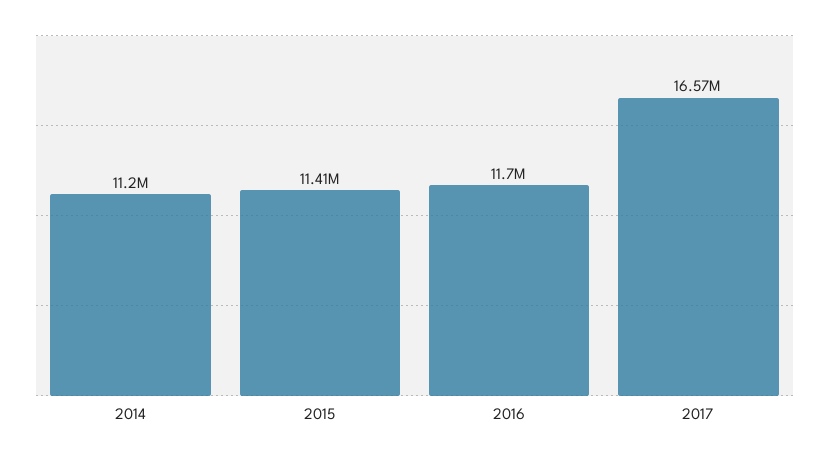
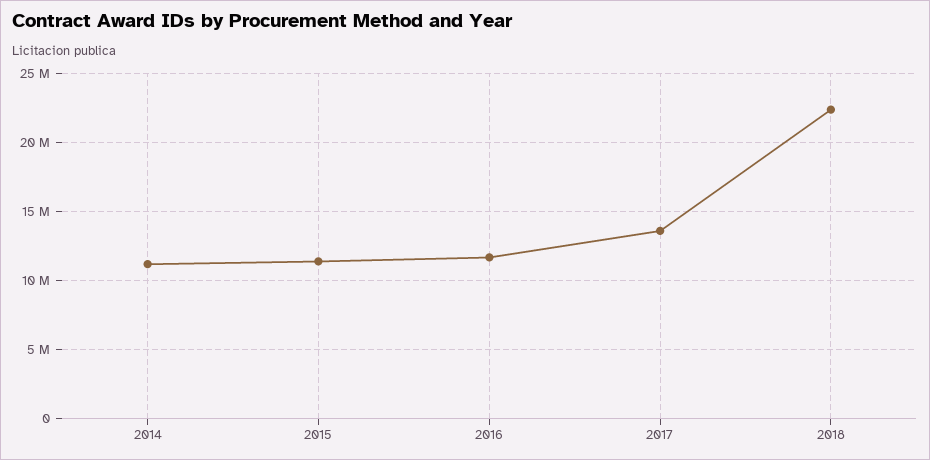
2017: 16570000 -> 13500000
2018: none -> 22500000

